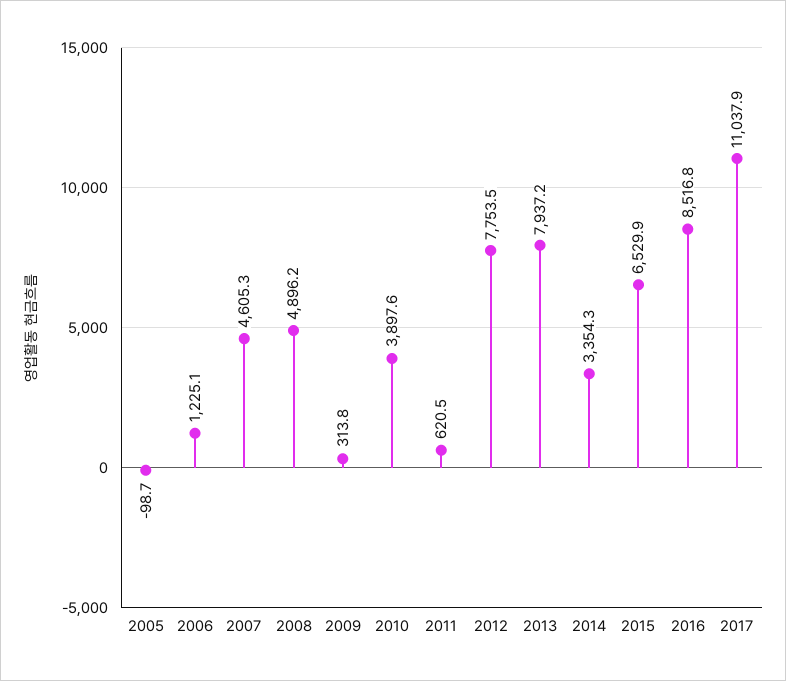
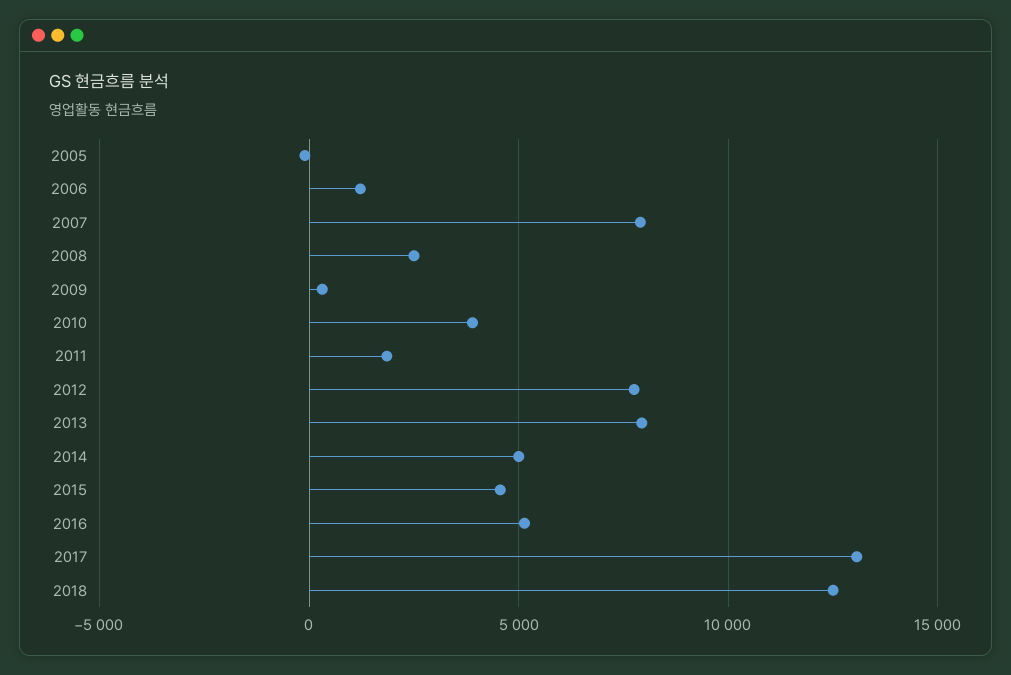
2007: 4605.3 -> 8000
2008: 4896.2 -> 2500
2011: 620.5 -> 2000
2014: 3354.3 -> 5000
2015: 6529.9 -> 4500
2016: 8516.8 -> 5000
2017: 11037.9 -> 13000
2018: none -> 12500

